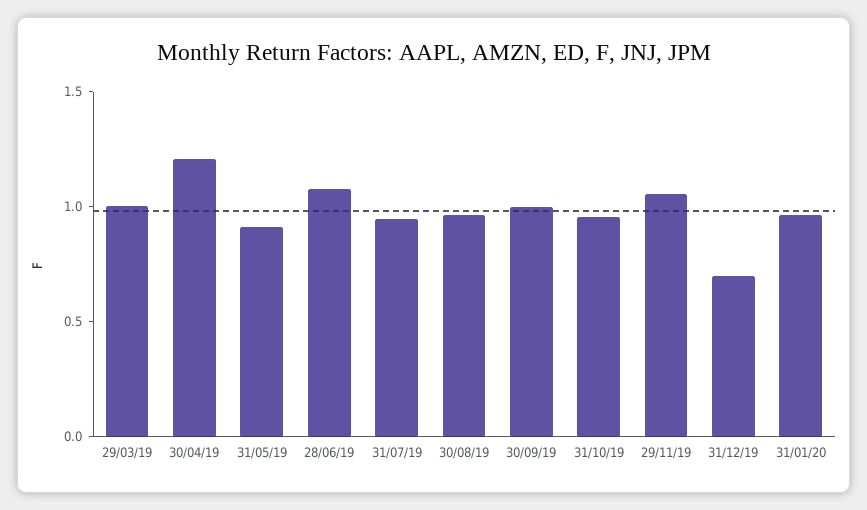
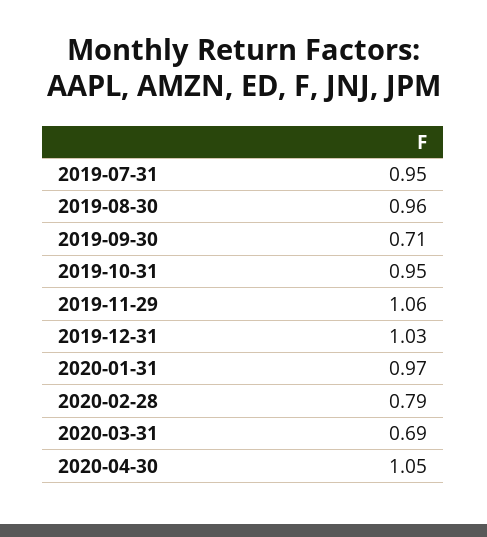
29/03/19: 1 -> none
30/04/19: 1.2 -> none
31/05/19: 0.9 -> none
28/06/19: 1.1 -> none
30/09/19: 1 -> 0.71
31/12/19: 0.7 -> 1.03
2020-02-28: none -> 0.79
2020-03-31: none -> 0.69
2020-04-30: none -> 1.05

